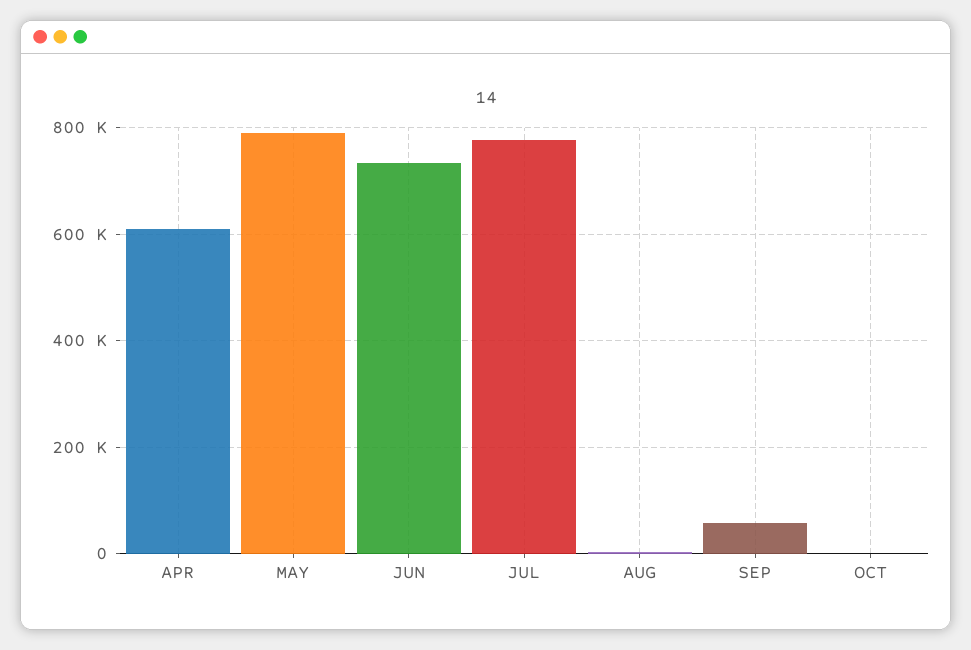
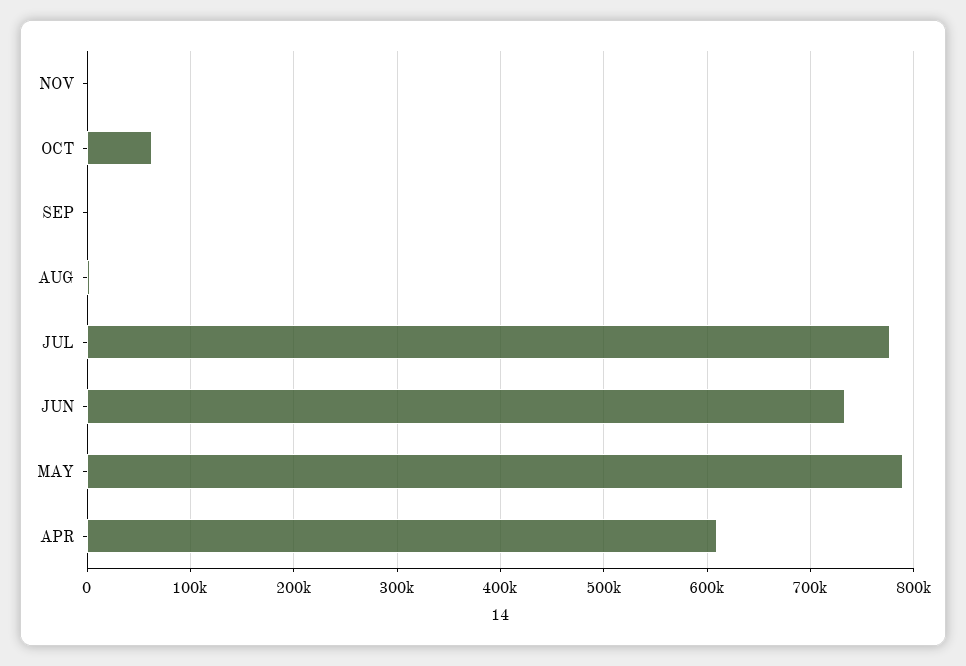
SEP: 60000 -> 0
OCT: 0 -> 60000
NOV: none -> 0

